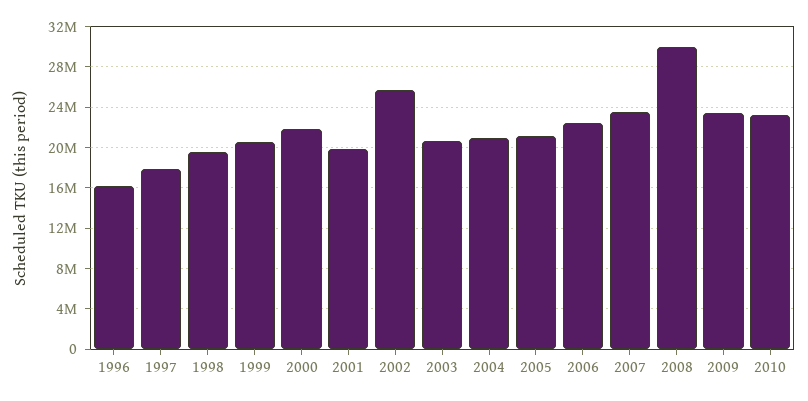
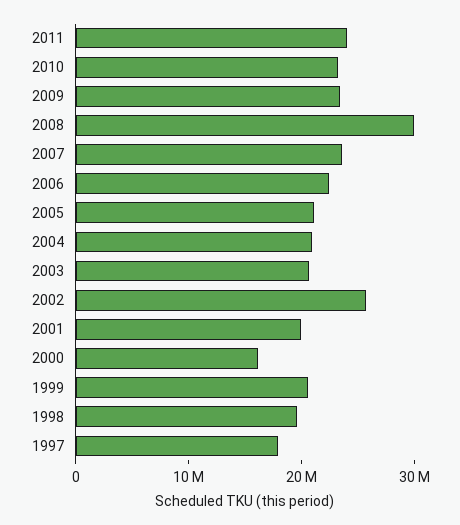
1996: 16000000 -> none
2000: 22000000 -> 16000000
2011: none -> 24000000

